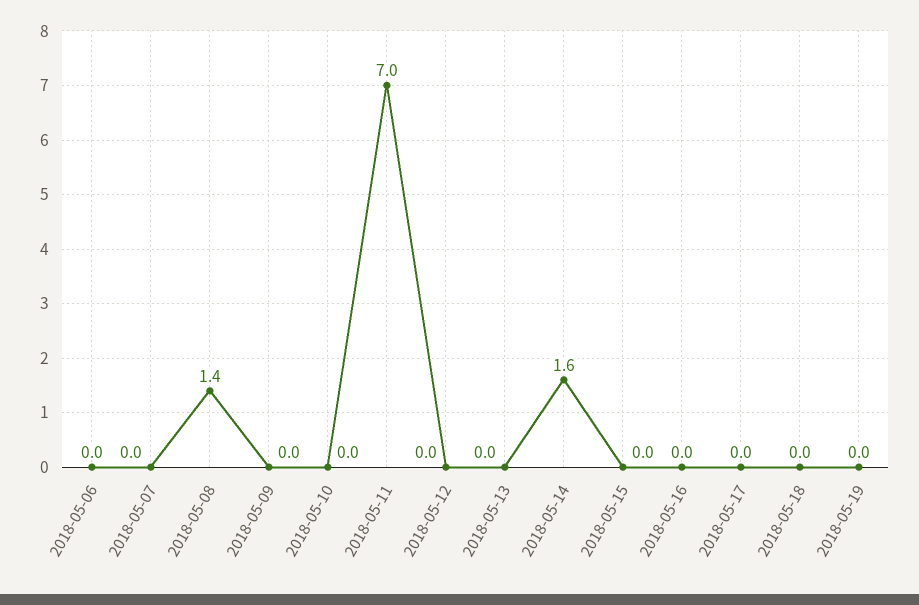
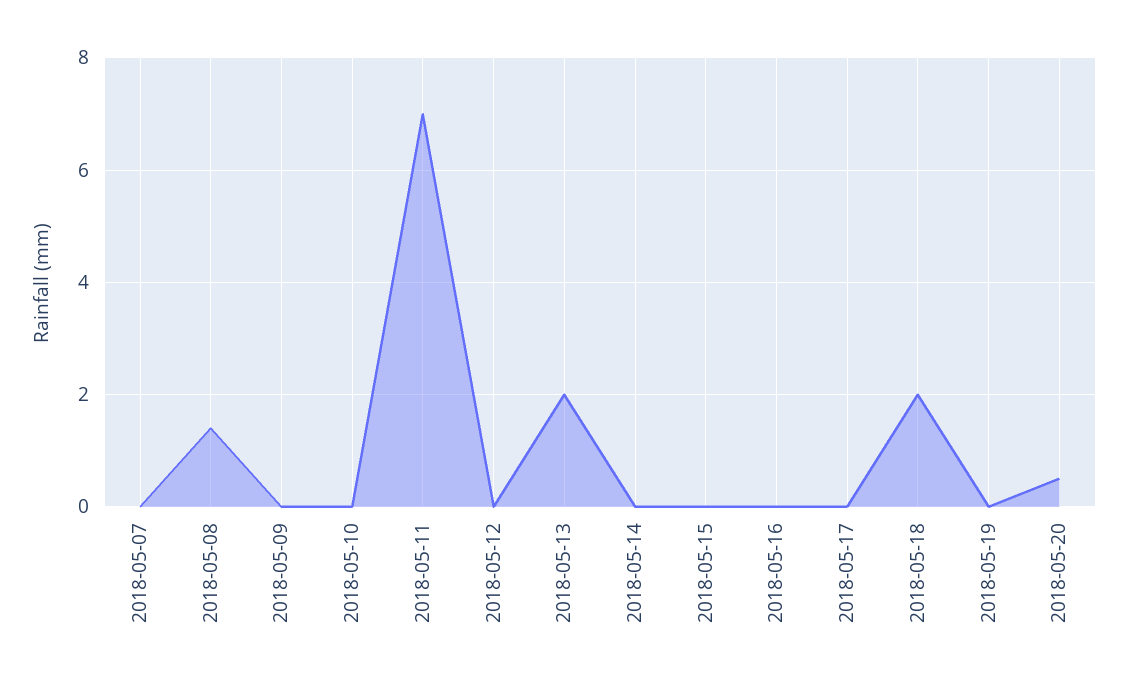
2018-05-06: 0 -> none
2018-05-13: 0 -> 2
2018-05-14: 1.6 -> 0
2018-05-18: 0 -> 2
2018-05-20: none -> 0.5

